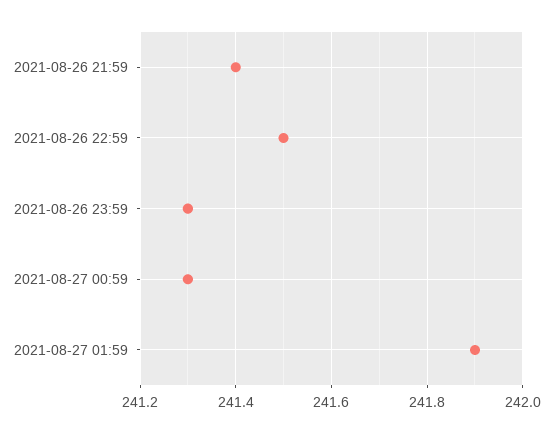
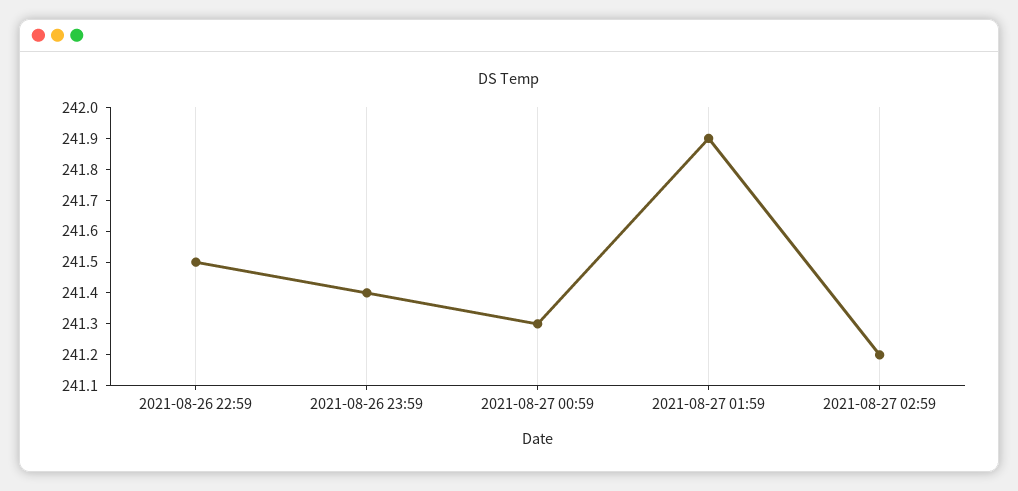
2021-08-26 21:59: 241.4 -> none
2021-08-26 23:59: 241.3 -> 241.4
2021-08-27 02:59: none -> 241.2

